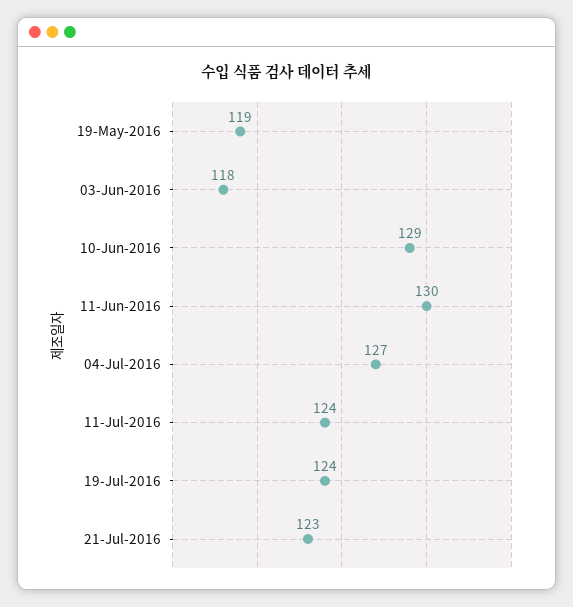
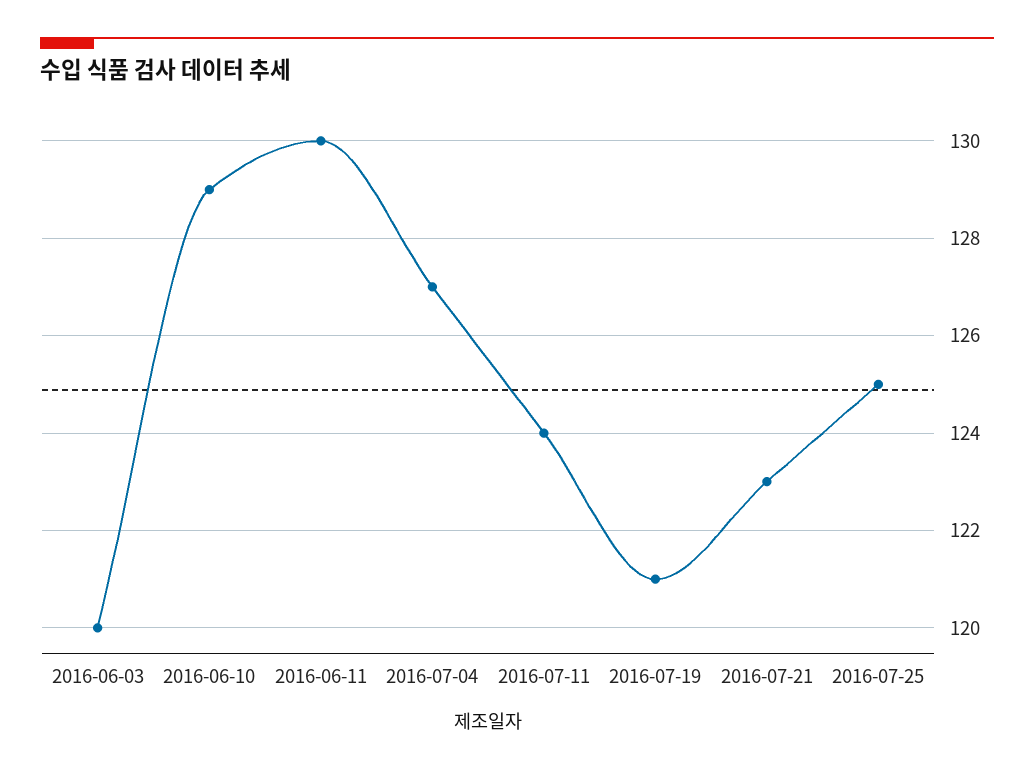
19-May-2016: 119 -> none
03-Jun-2016: 118 -> 120
19-Jul-2016: 124 -> 121
2016-07-25: none -> 125

